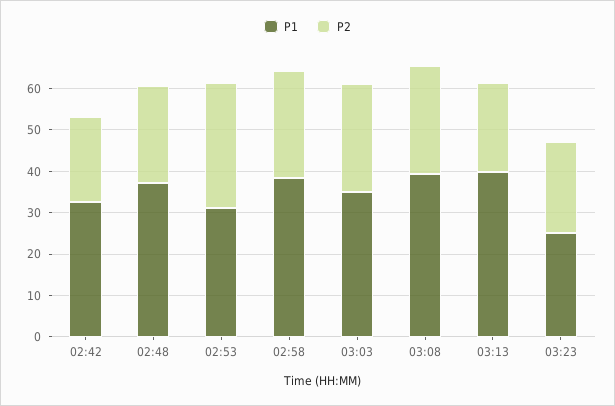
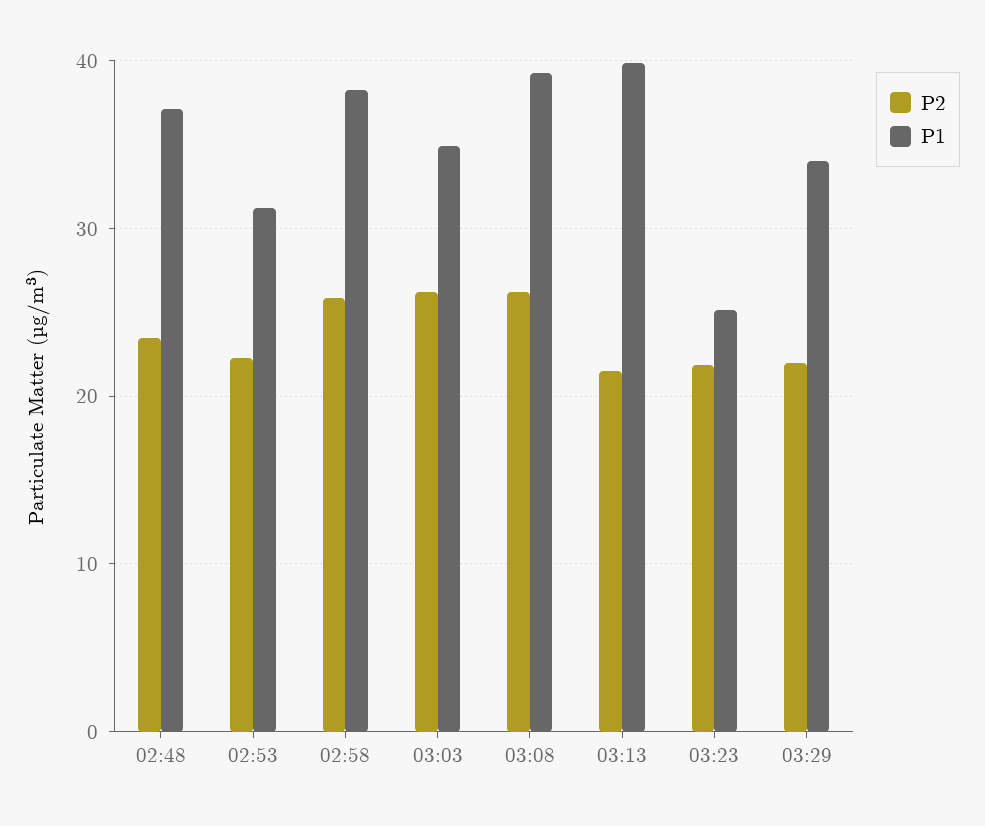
P1, 02:42: 32 -> none
P2, 02:42: 20 -> none
P2, 02:53: 30 -> 22
P2, 03:29: none -> 22
P1, 03:29: none -> 34

